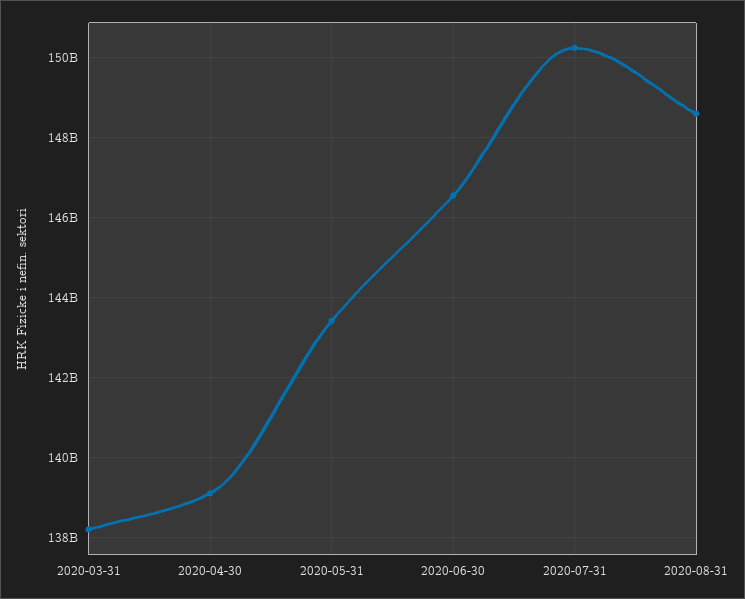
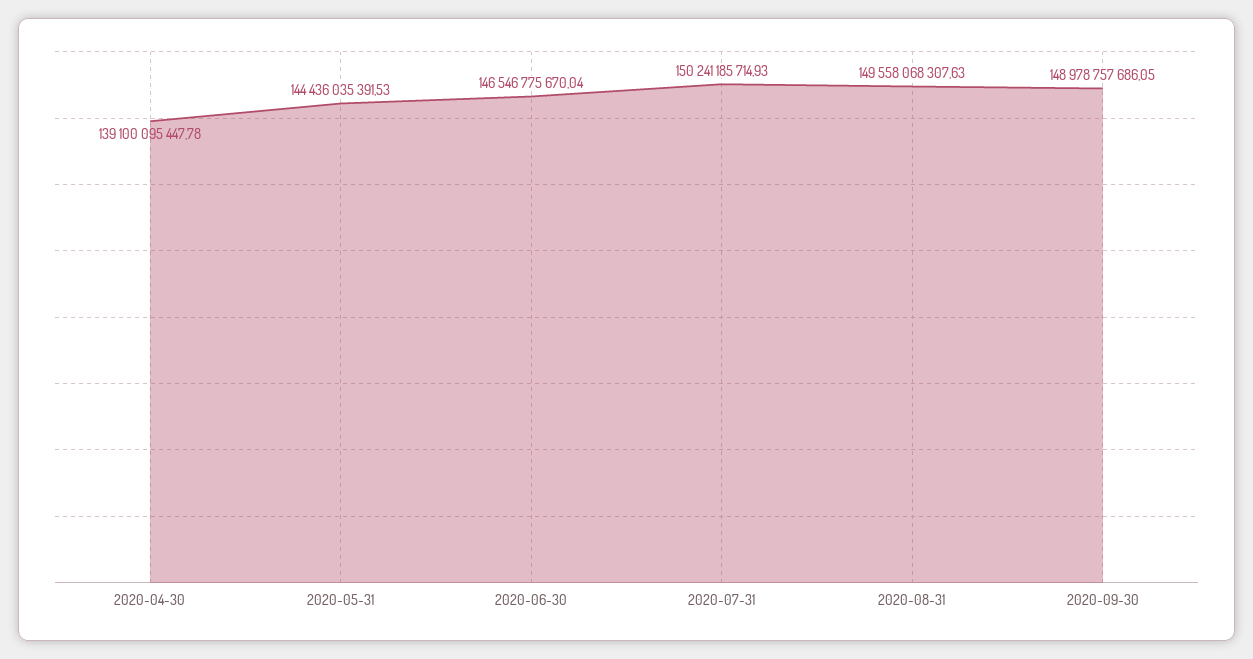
2020-03-31: 138200000000 -> none
2020-05-31: 143400000000 -> 144436035391.53
2020-08-31: 148600000000 -> 149558068307.63
2020-09-30: none -> 148978757686.05

